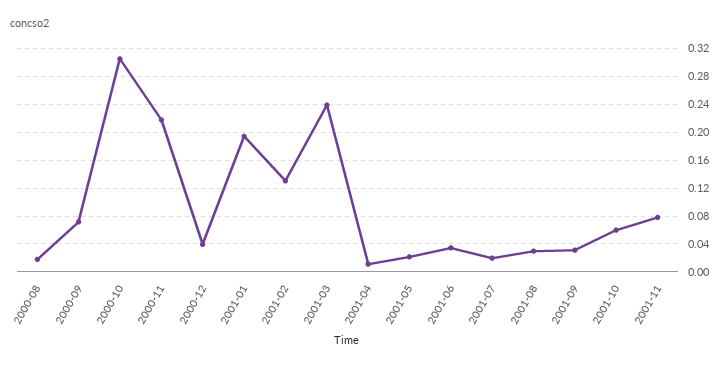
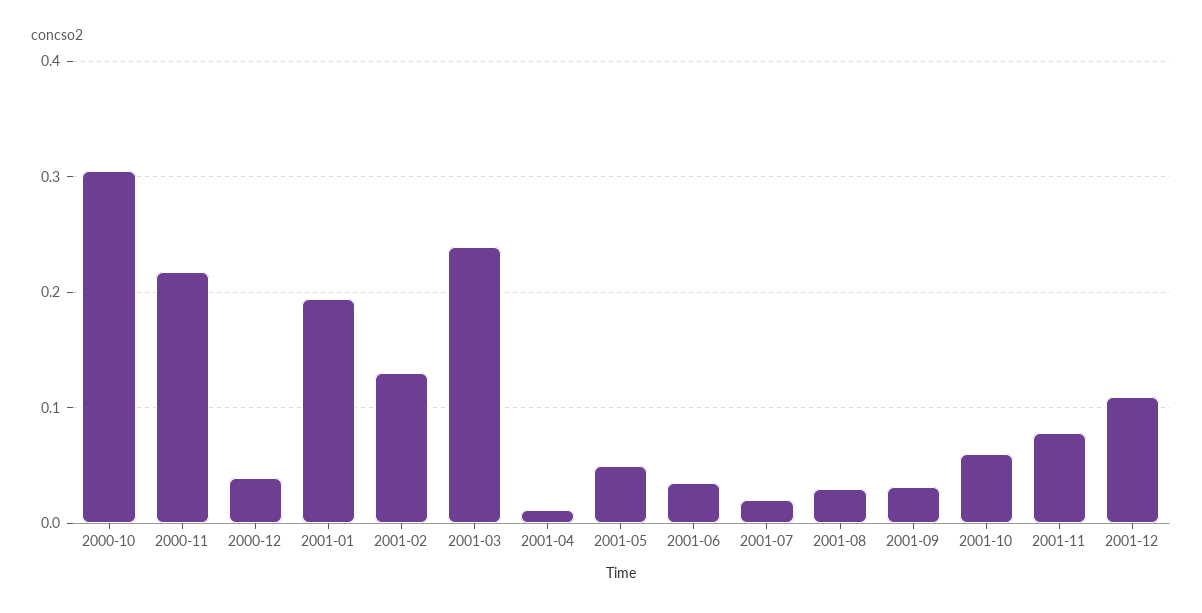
2000-08: 0.02 -> none
2000-09: 0.07 -> none
2001-05: 0.02 -> 0.05
2001-12: none -> 0.11

